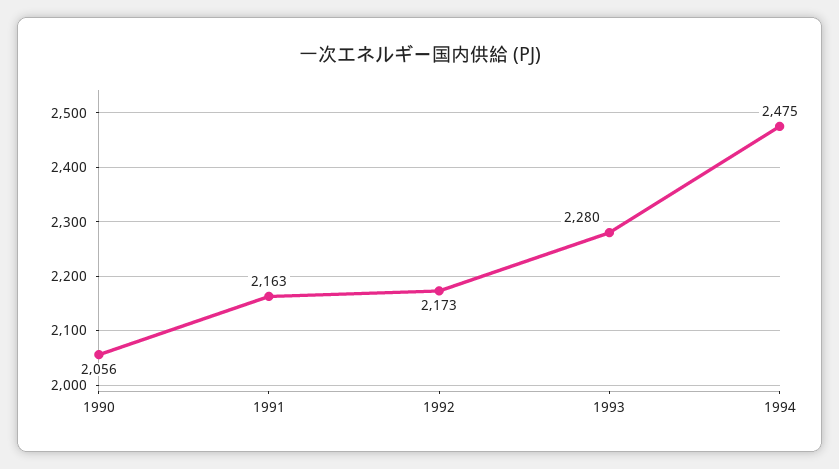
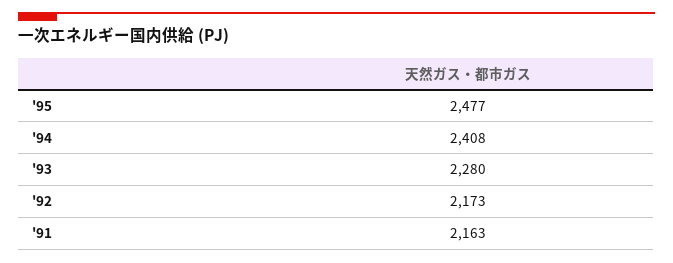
1990: 2056 -> none
1994: 2475 -> 2408
'95: none -> 2477

